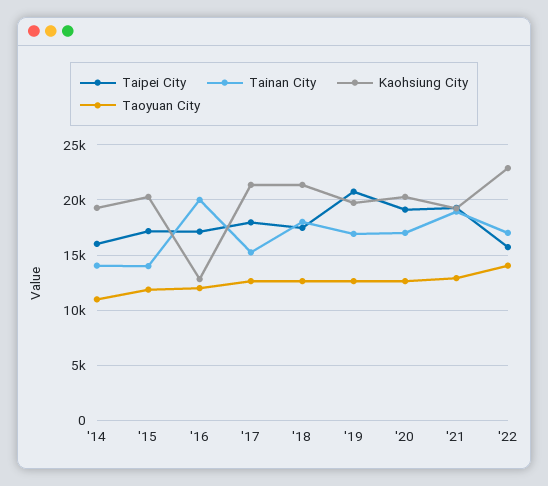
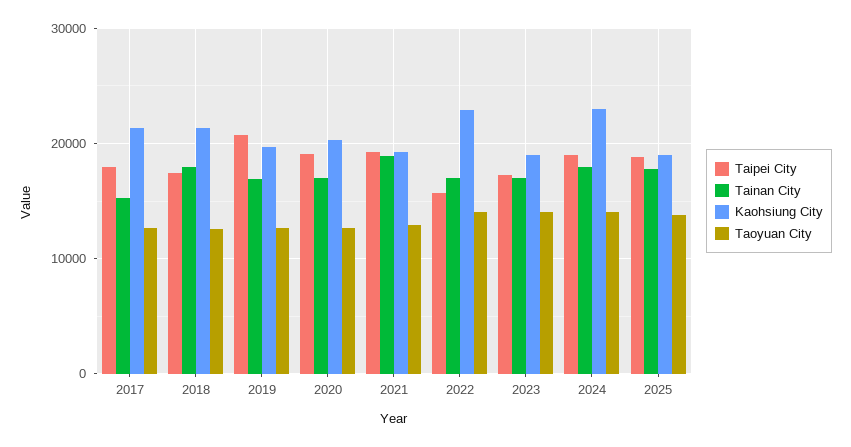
Taipei City, '14: 16000 -> none
Tainan City, '14: 14000 -> none
Kaohsiung City, '14: 19000 -> none
Taoyuan City, '14: 11000 -> none
Taipei City, '15: 17000 -> none
Tainan City, '15: 14000 -> none
Kaohsiung City, '15: 20000 -> none
Taoyuan City, '15: 12000 -> none
Taipei City, '16: 17000 -> none
Tainan City, '16: 20000 -> none
Kaohsiung City, '16: 13000 -> none
Taoyuan City, '16: 12000 -> none
Taipei City, 2023: none -> 17000
Tainan City, 2023: none -> 17000
Kaohsiung City, 2023: none -> 19000
Taoyuan City, 2023: none -> 14000
Taipei City, 2024: none -> 19000
Tainan City, 2024: none -> 18000
Kaohsiung City, 2024: none -> 23000
Taoyuan City, 2024: none -> 14000
Taipei City, 2025: none -> 19000
Tainan City, 2025: none -> 18000
Kaohsiung City, 2025: none -> 19000
Taoyuan City, 2025: none -> 14000

